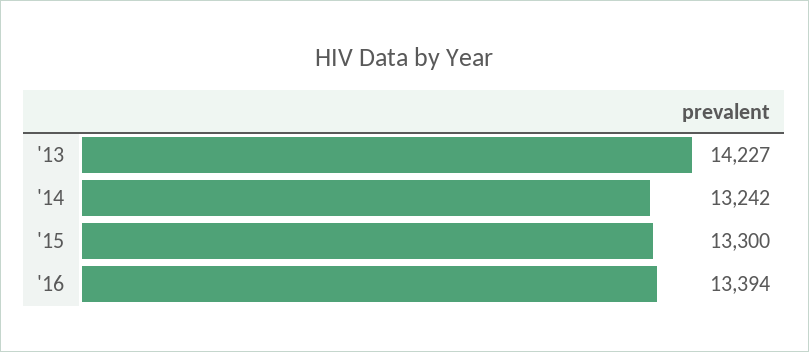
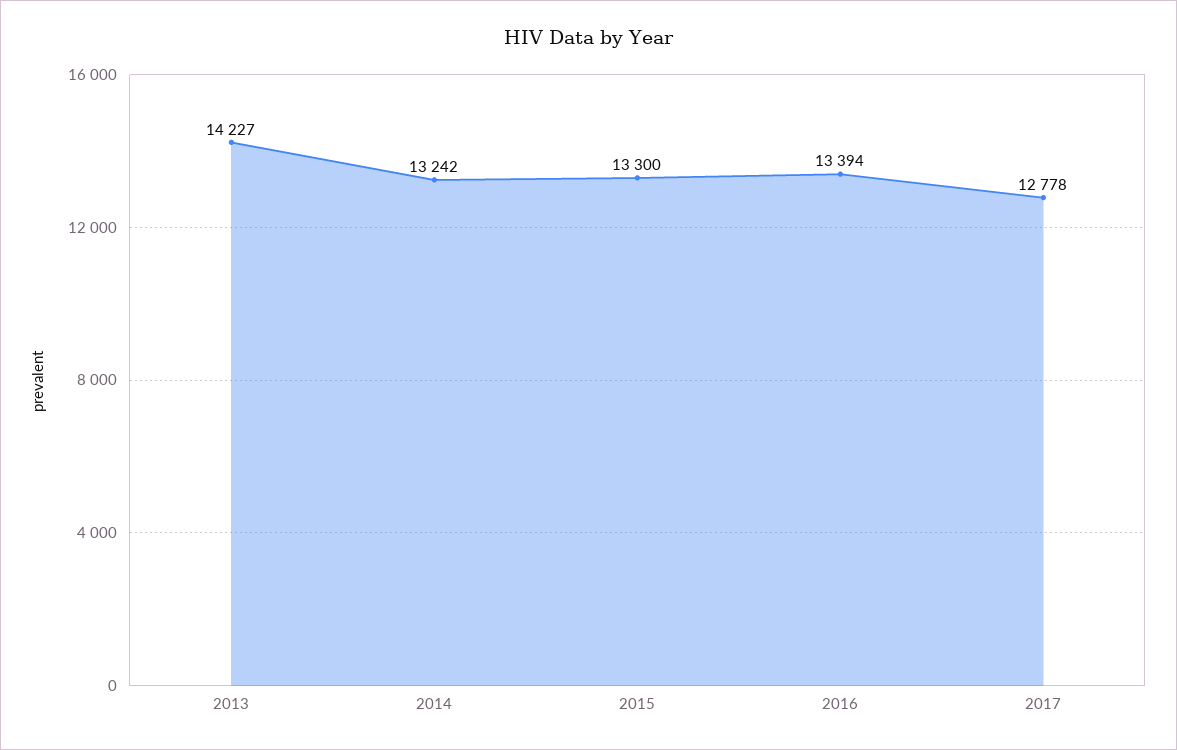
2017: none -> 12778

